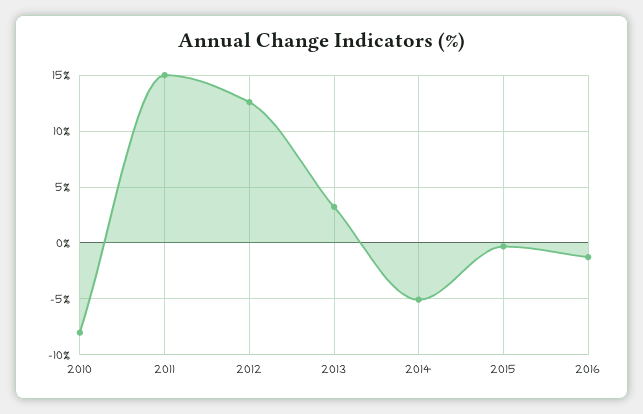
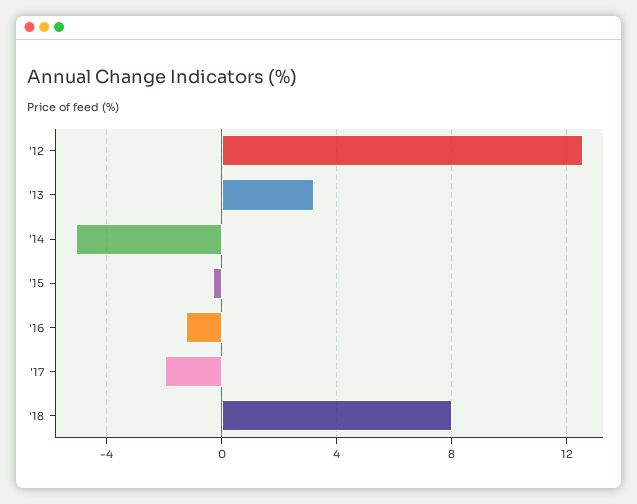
2010: -8 -> none
2011: 15 -> none
'17: none -> -2
'18: none -> 8

